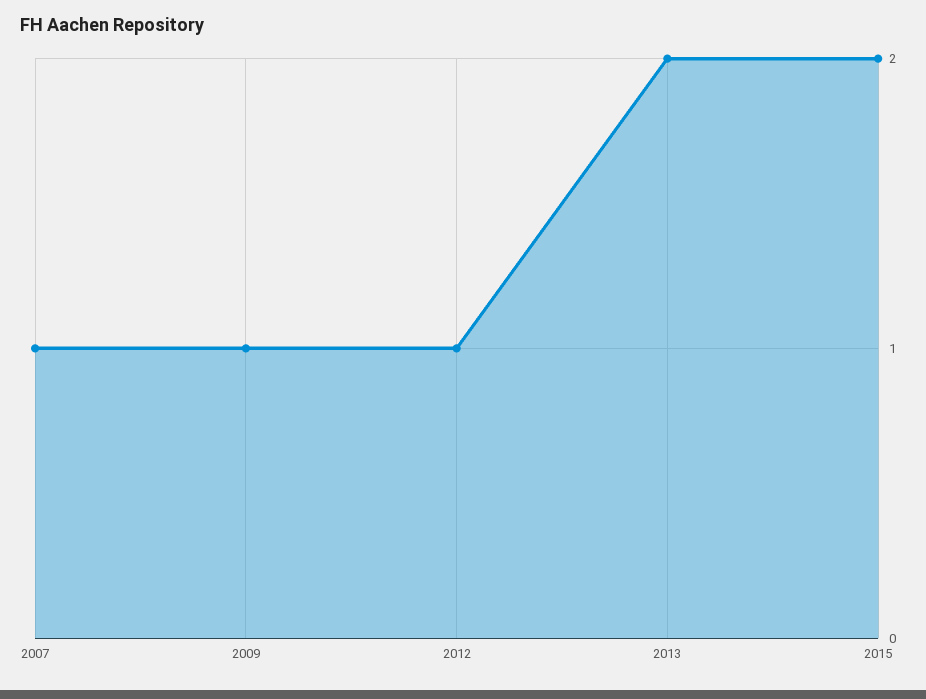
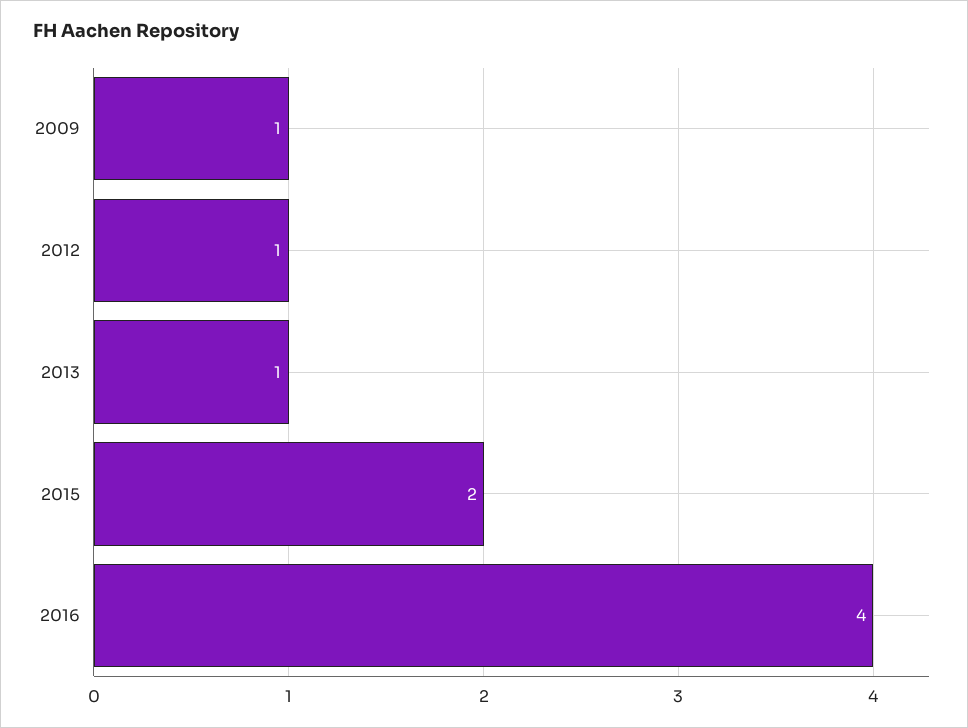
2007: 1 -> none
2013: 2 -> 1
2016: none -> 4

